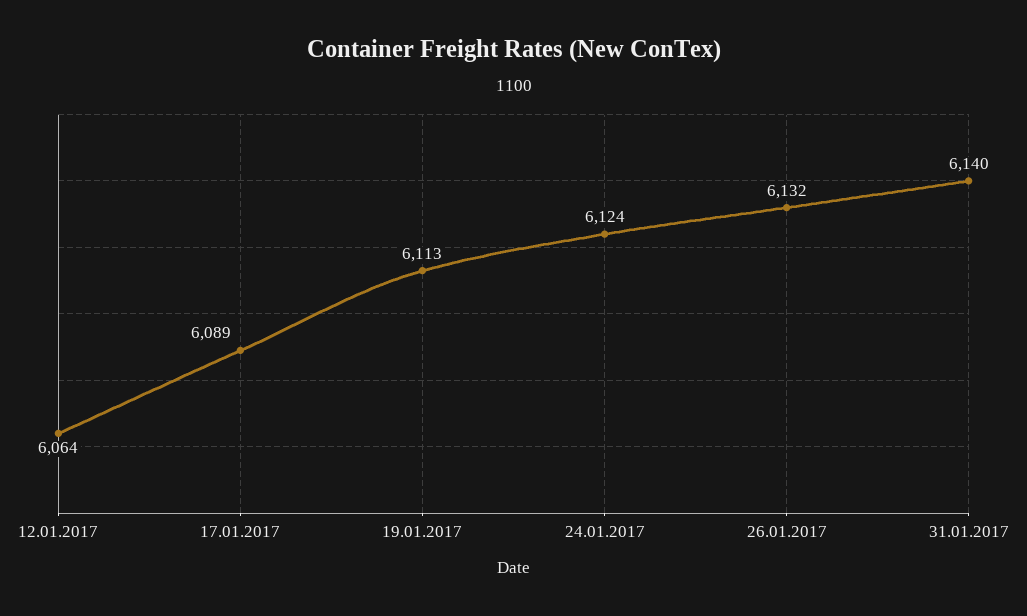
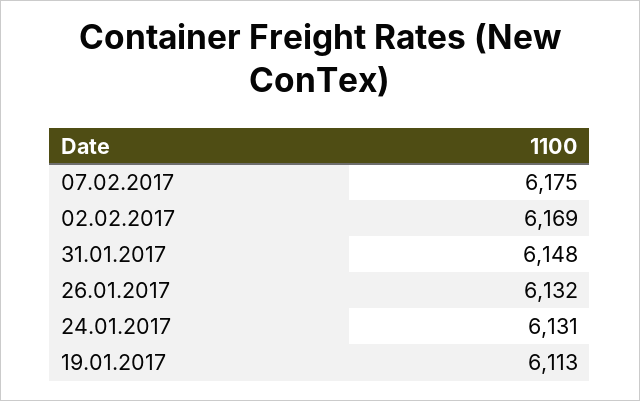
12.01.2017: 6064 -> none
17.01.2017: 6089 -> none
24.01.2017: 6124 -> 6131
31.01.2017: 6140 -> 6148
07.02.2017: none -> 6175
02.02.2017: none -> 6169

